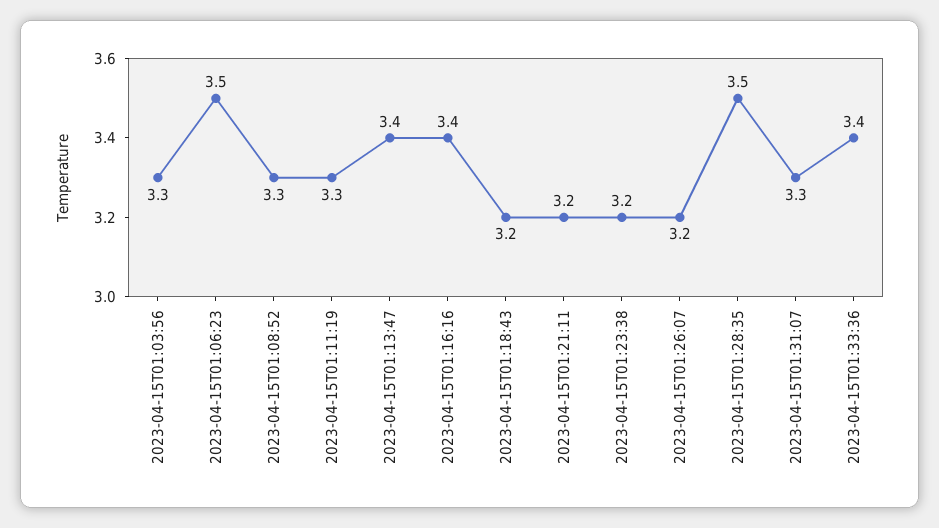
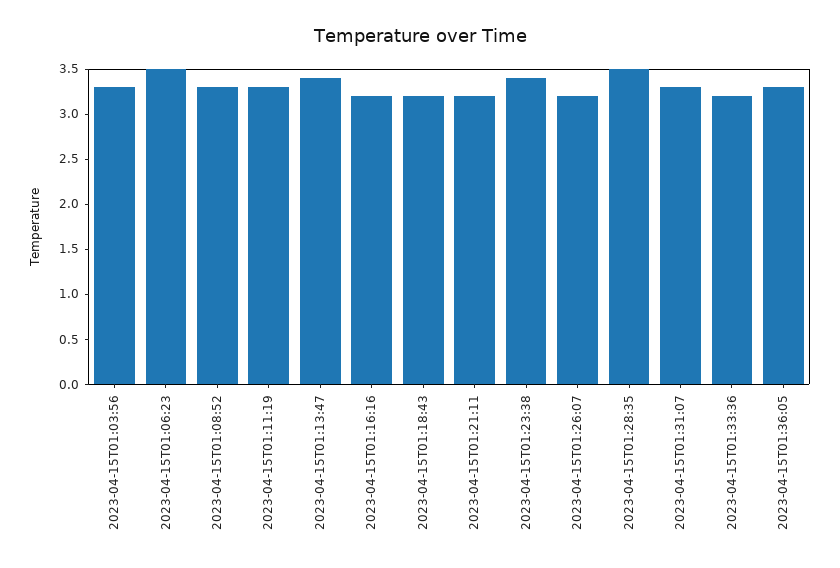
2023-04-15T01:16:16: 3.4 -> 3.2
2023-04-15T01:23:38: 3.2 -> 3.4
2023-04-15T01:33:36: 3.4 -> 3.2
2023-04-15T01:36:05: none -> 3.3

